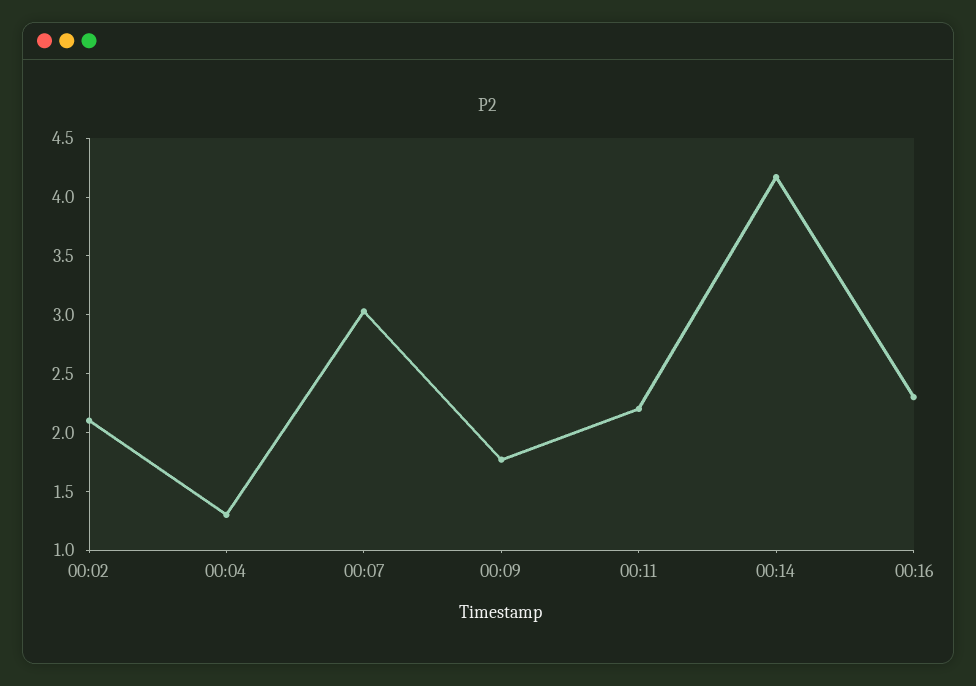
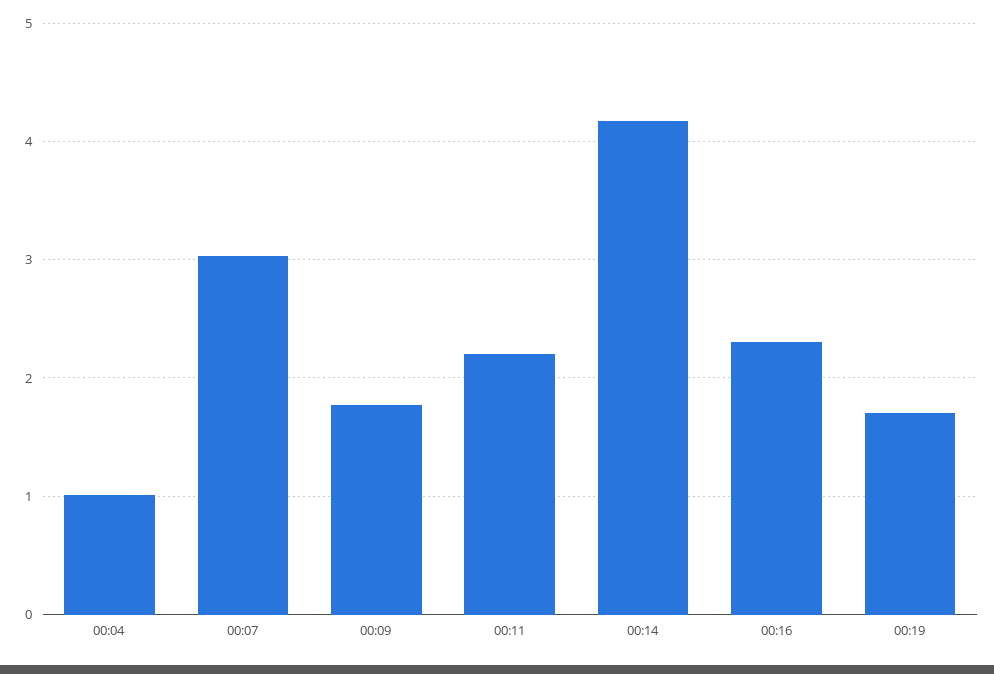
00:02: 2.1 -> none
00:04: 1.3 -> 1
00:19: none -> 1.7

